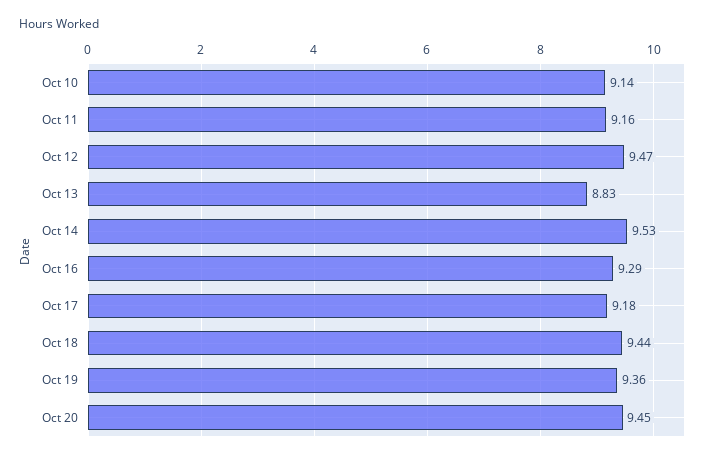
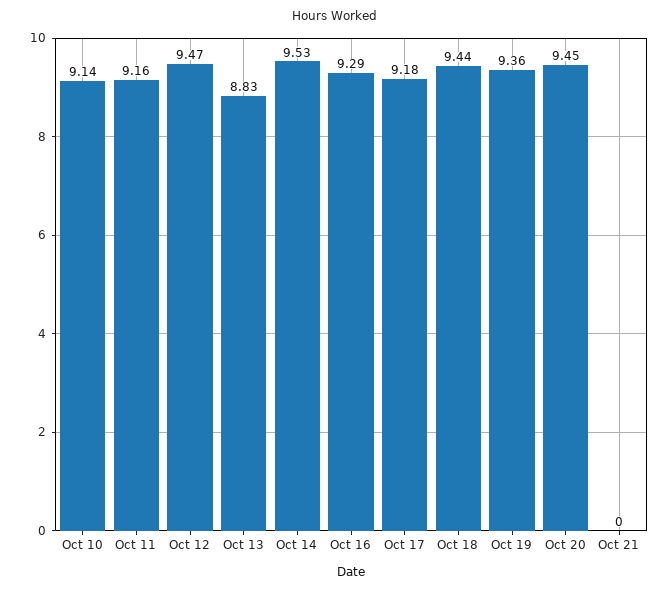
Oct 21: none -> 0

